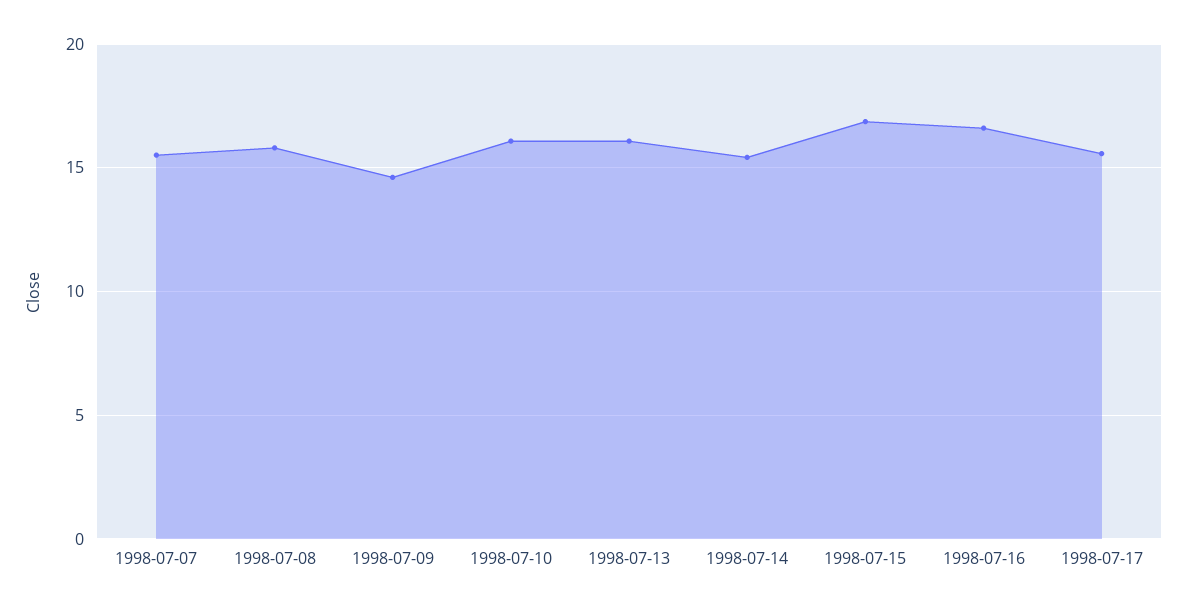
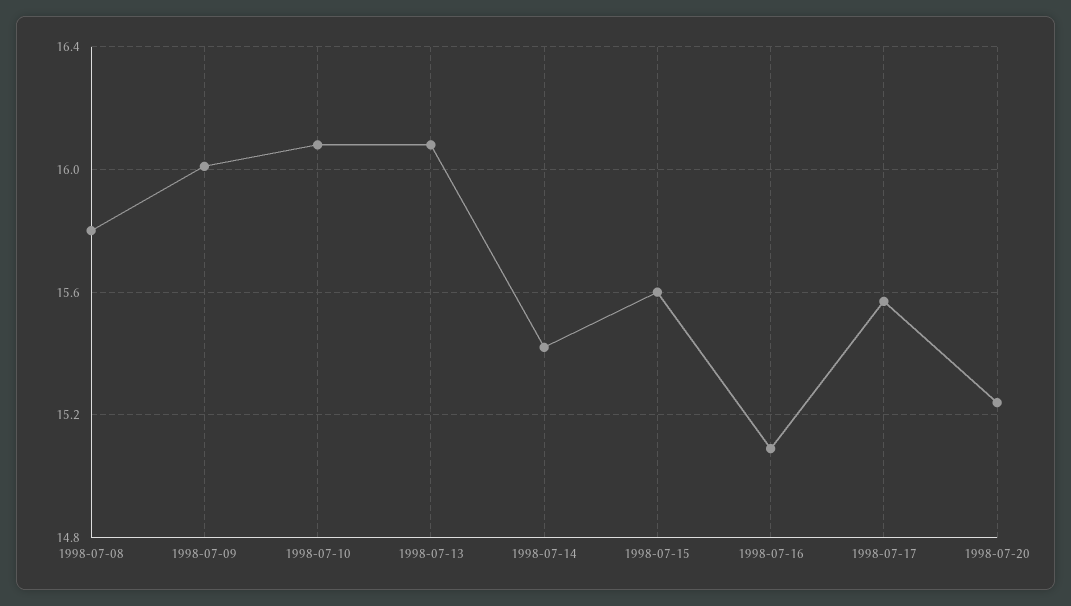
1998-07-07: 15.5 -> none
1998-07-09: 14.5 -> 16
1998-07-15: 17 -> 15.6
1998-07-16: 16.5 -> 15.1
1998-07-20: none -> 15.25

